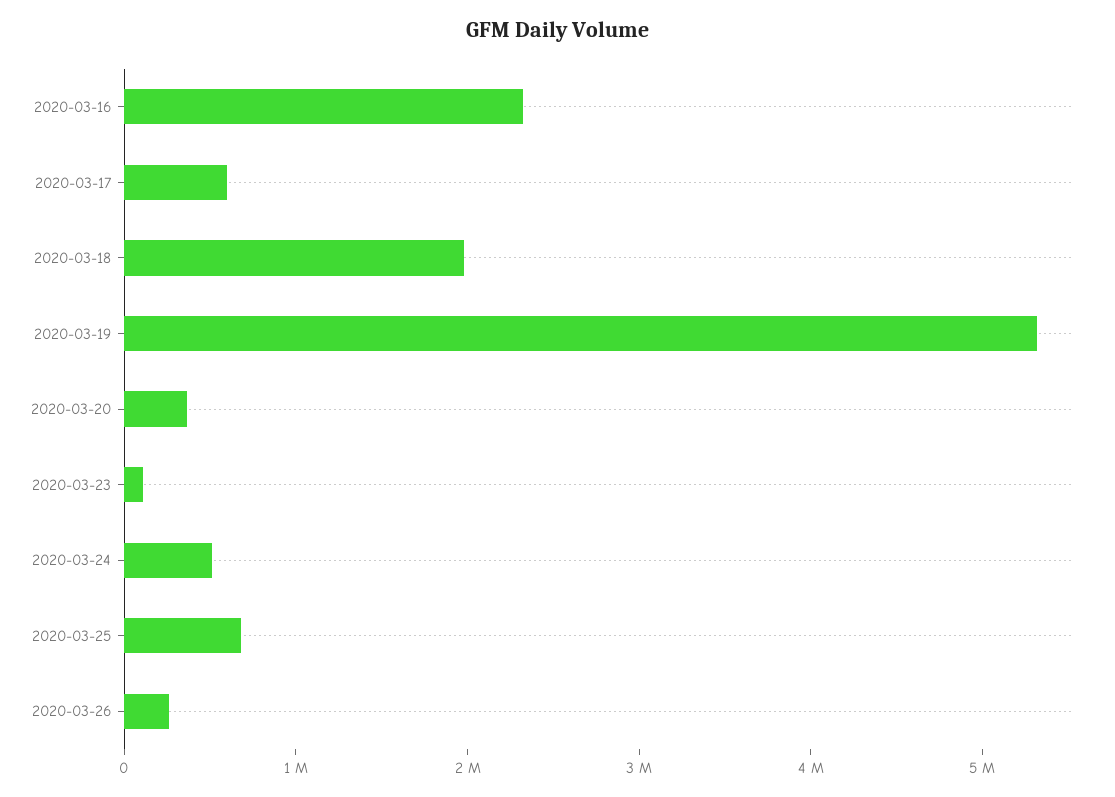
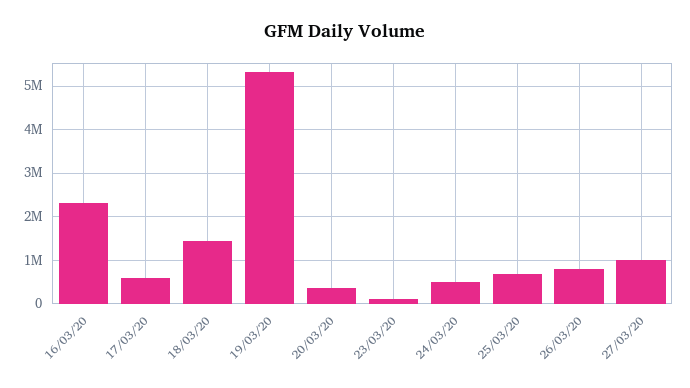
2020-03-18: 2000000 -> 1400000
2020-03-26: 200000 -> 800000
27/03/20: none -> 1000000

